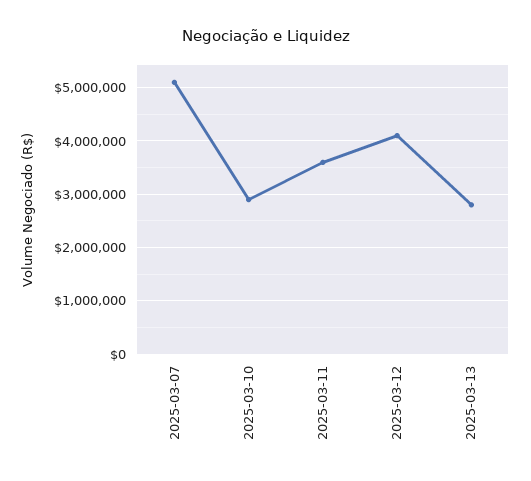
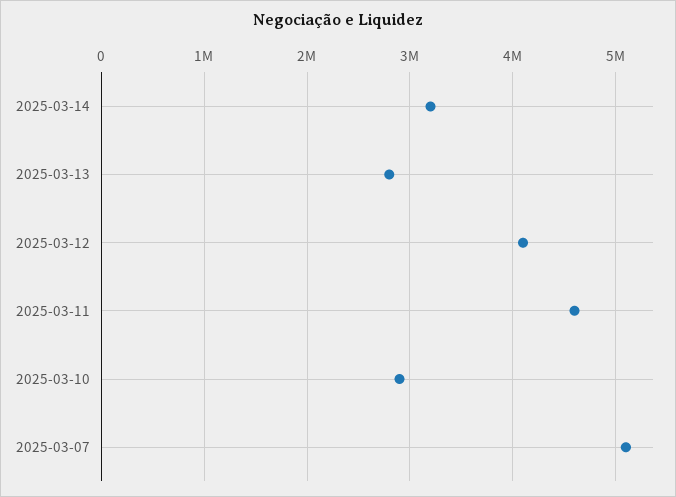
2025-03-11: 3600000 -> 4600000
2025-03-14: none -> 3200000

